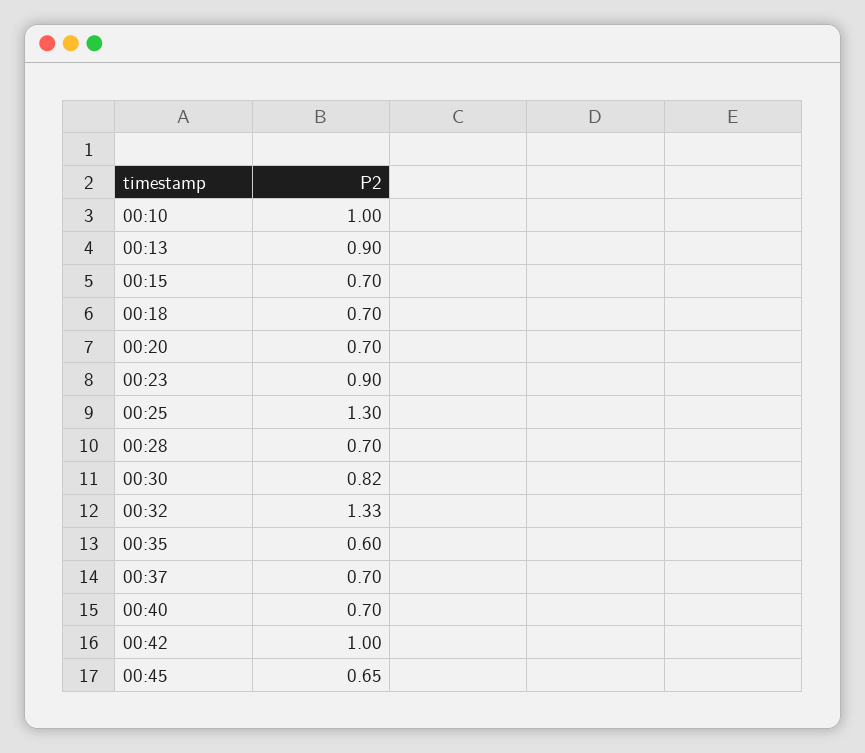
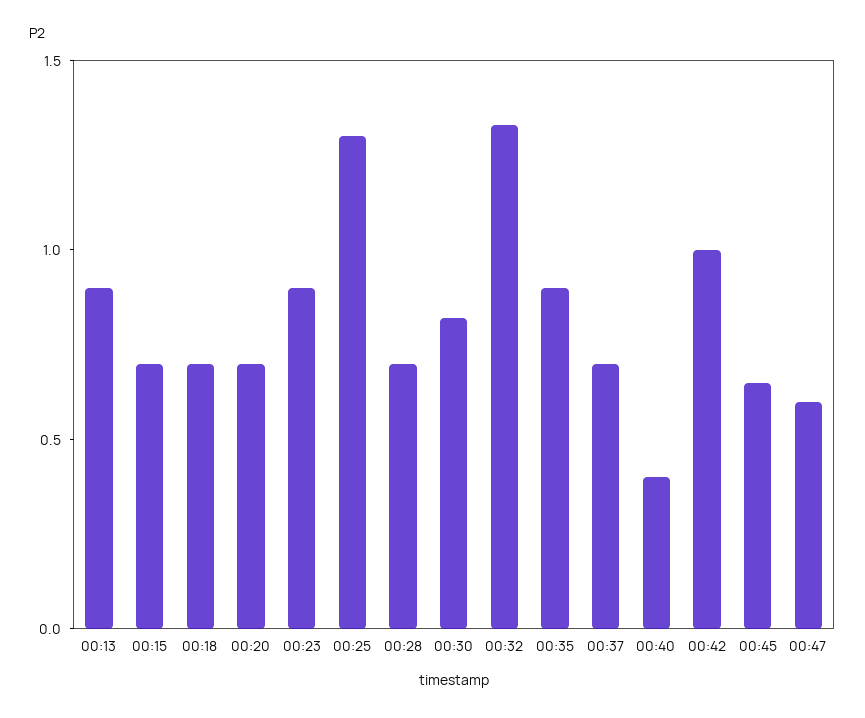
00:10: 1 -> none
00:35: 0.6 -> 0.9
00:40: 0.7 -> 0.4
00:47: none -> 0.6

